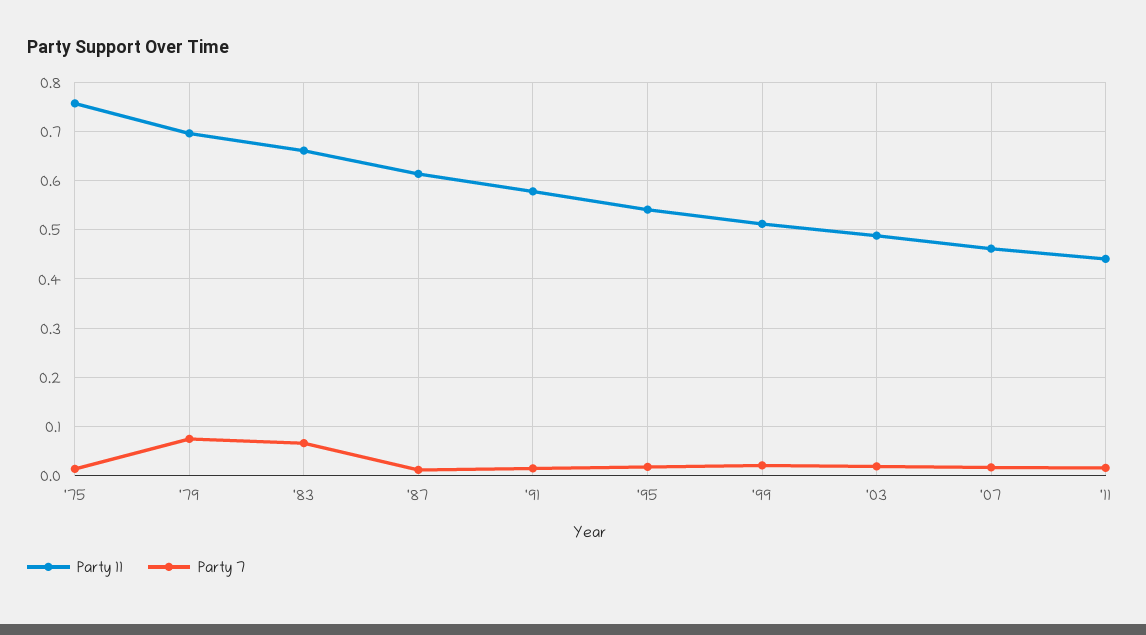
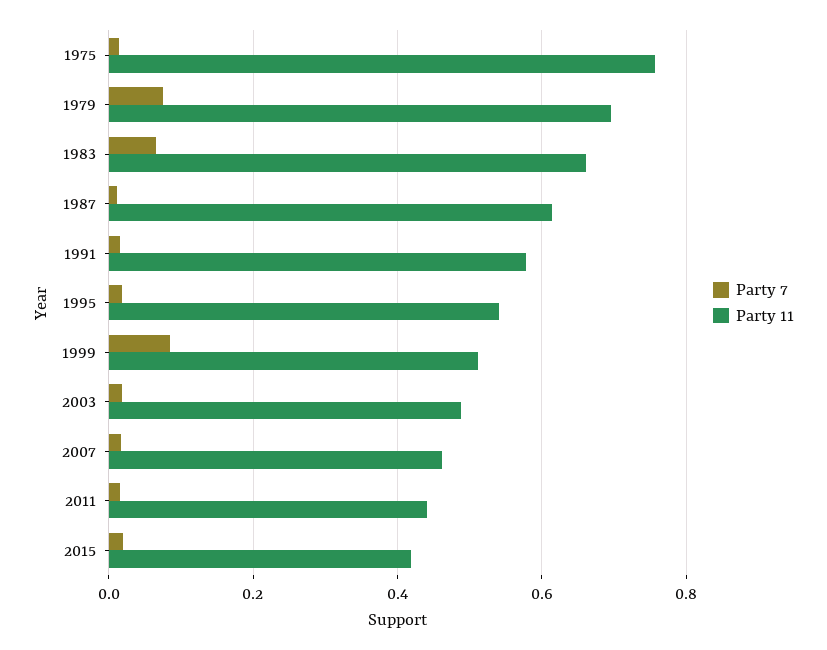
Party 7, '99: 0.02 -> 0.08
Party 7, 2015: none -> 0.02
Party 11, 2015: none -> 0.42

